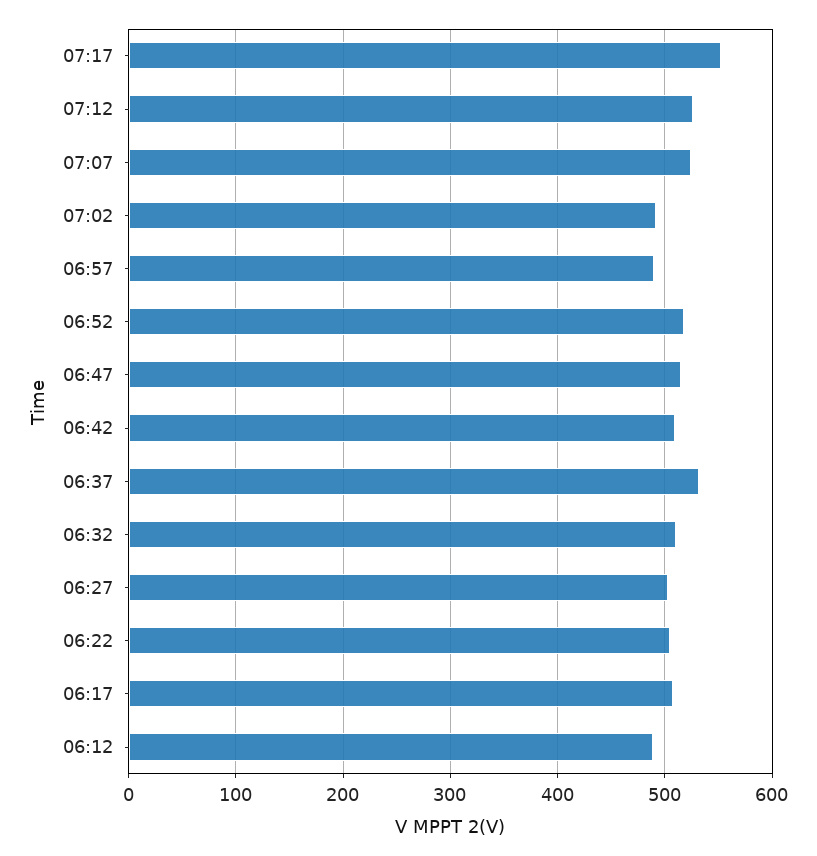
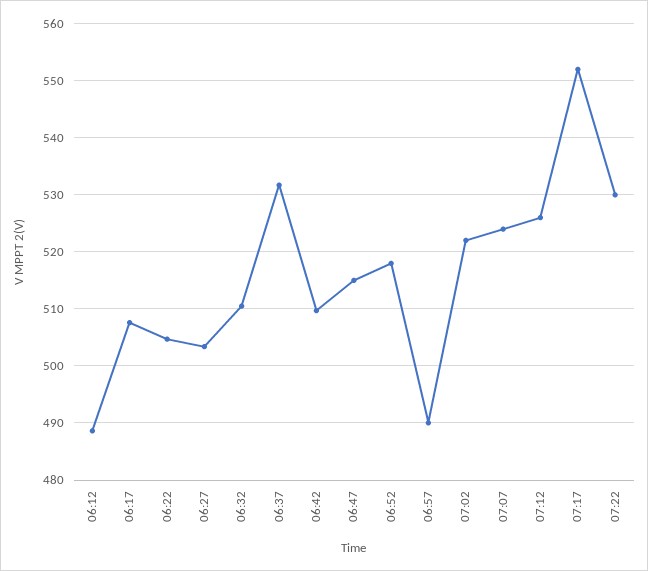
07:02: 490 -> 522
07:22: none -> 530

